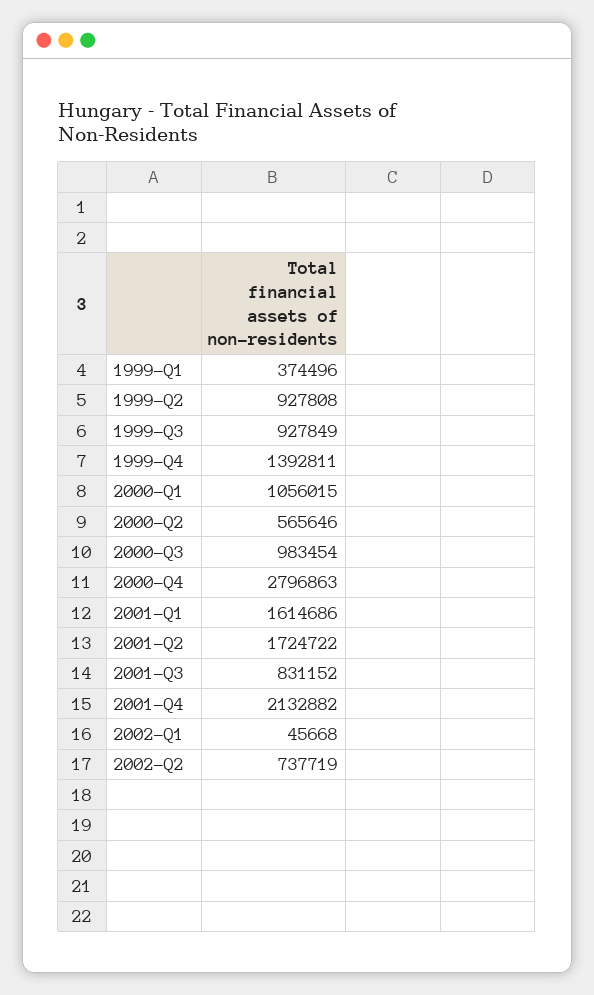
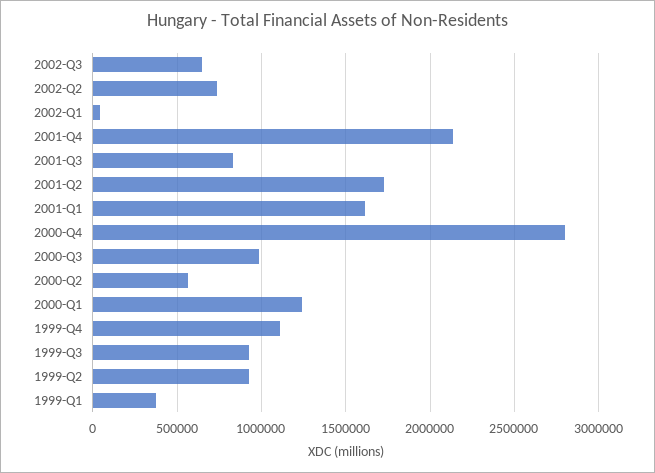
1999-Q4: 1392811 -> 1100000
2000-Q1: 1056015 -> 1250000
2002-Q3: none -> 650000

